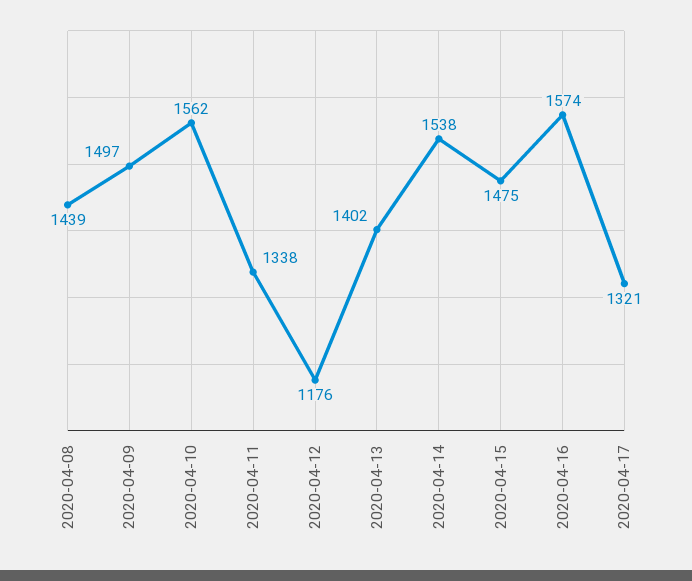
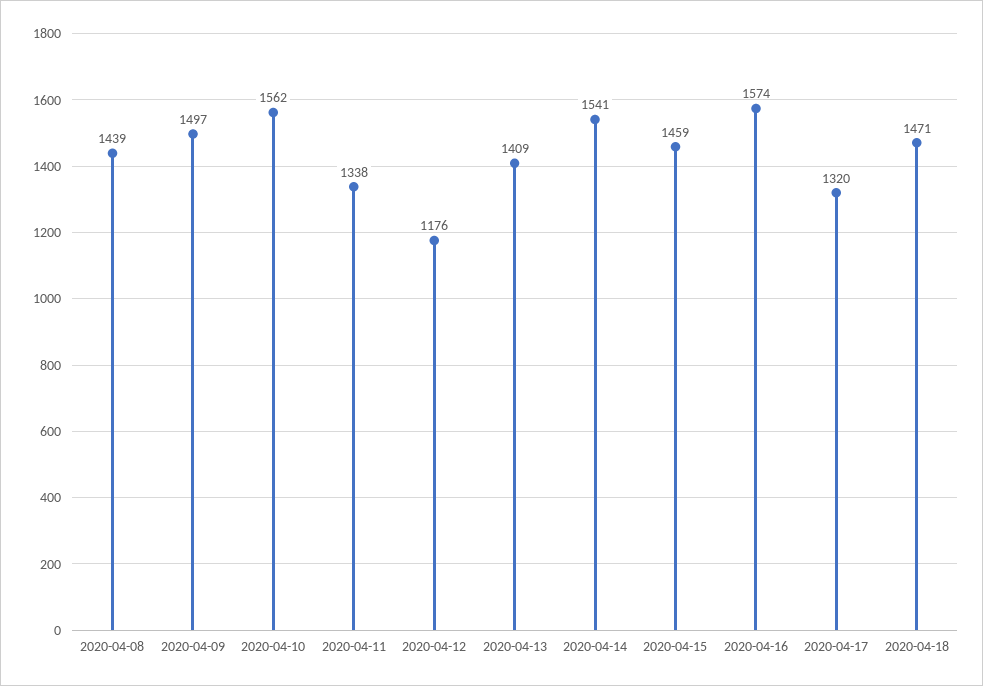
2020-04-13: 1402 -> 1409
2020-04-14: 1538 -> 1541
2020-04-15: 1475 -> 1459
2020-04-17: 1321 -> 1320
2020-04-18: none -> 1471

